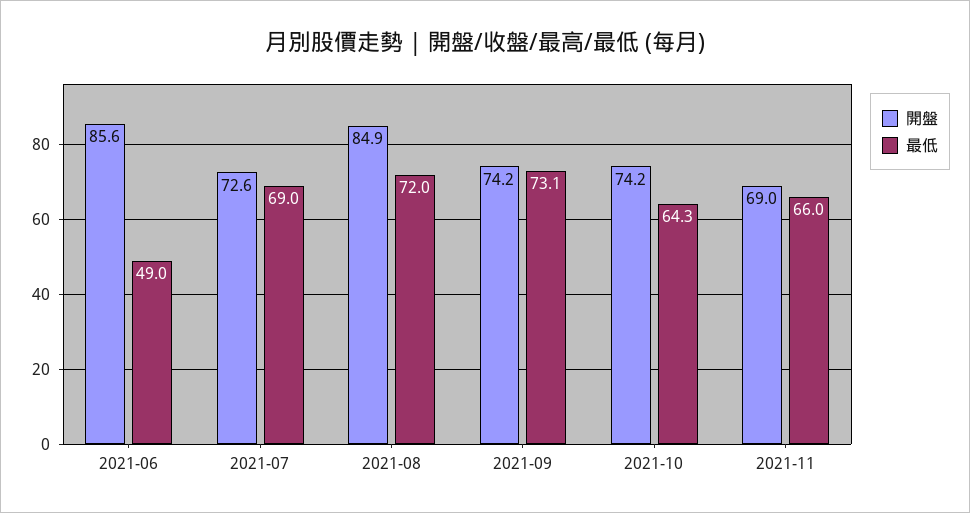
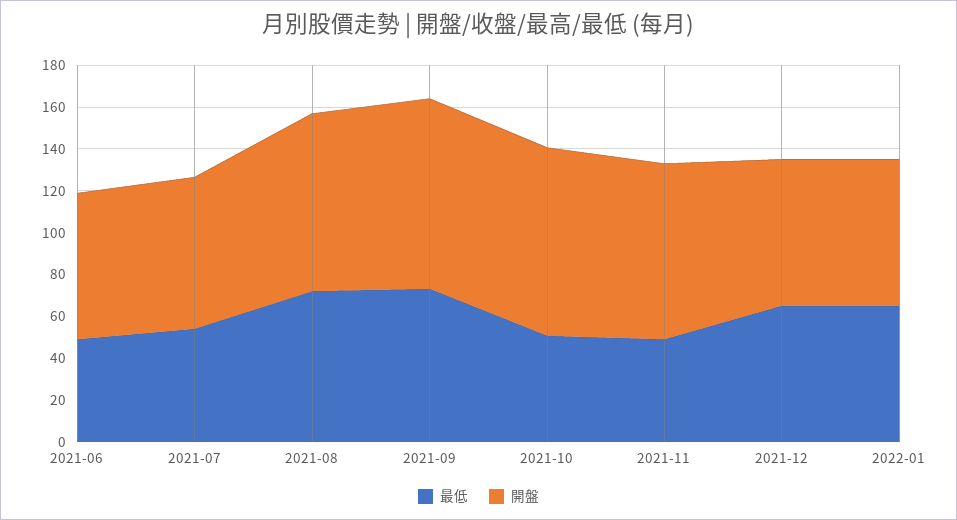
開盤, 2021-06: 85.6 -> 70
最低, 2021-07: 69 -> 55
開盤, 2021-09: 74.2 -> 90
開盤, 2021-10: 74.2 -> 90
最低, 2021-10: 64.3 -> 50
開盤, 2021-11: 69 -> 85
最低, 2021-11: 66 -> 50
最低, 2021-12: none -> 65
開盤, 2021-12: none -> 70
最低, 2022-01: none -> 65
開盤, 2022-01: none -> 70

